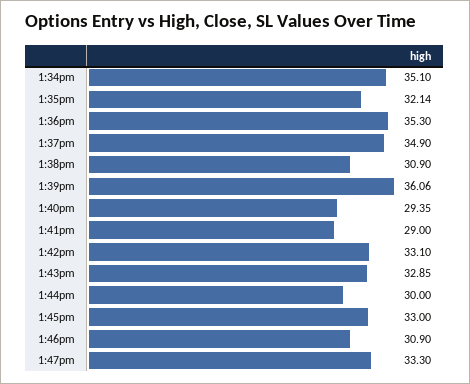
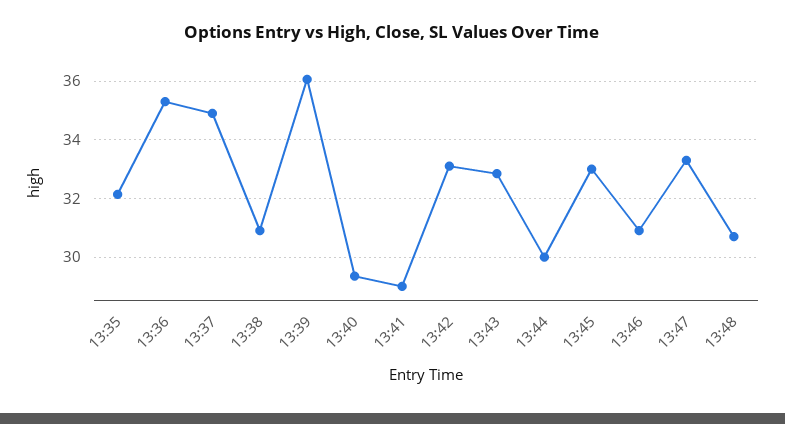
1:34pm: 35.1 -> none
13:48: none -> 30.75

